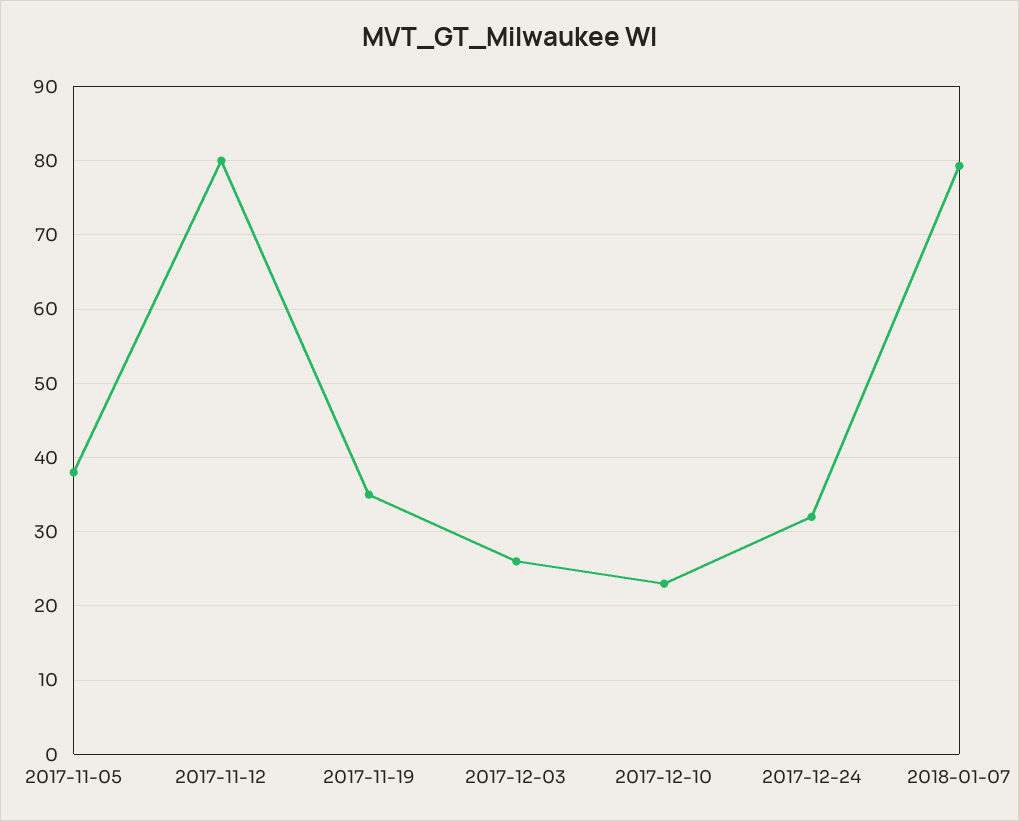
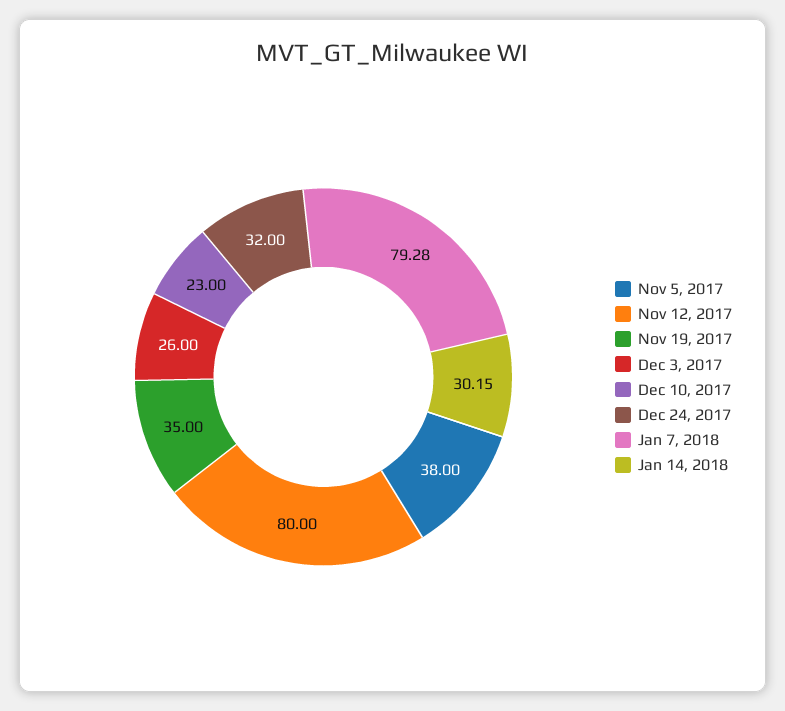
Jan 14, 2018: none -> 30.15

